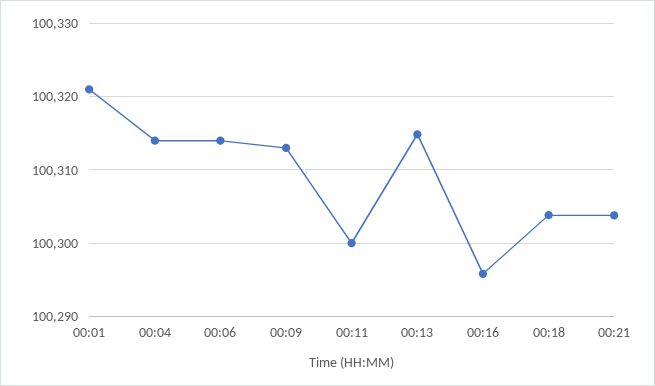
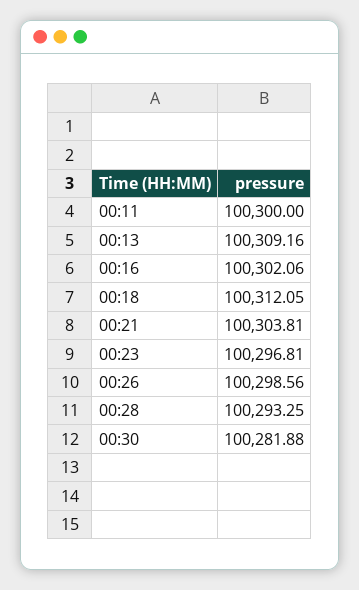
00:01: 100321 -> none
00:04: 100314 -> none
00:06: 100314 -> none
00:09: 100313 -> none
00:13: 100315 -> 100309.16
00:16: 100296 -> 100302.06
00:18: 100304 -> 100312.05
00:23: none -> 100296.81
00:26: none -> 100298.56
00:28: none -> 100293.25
00:30: none -> 100281.88

